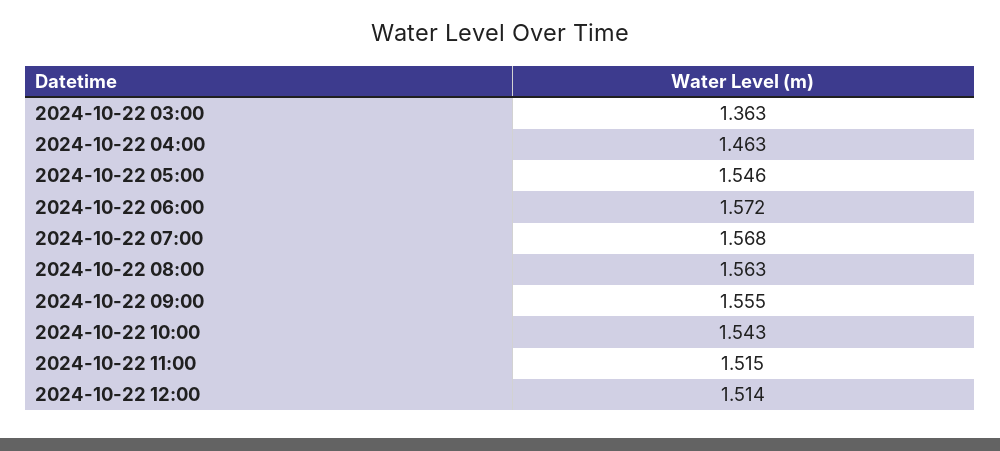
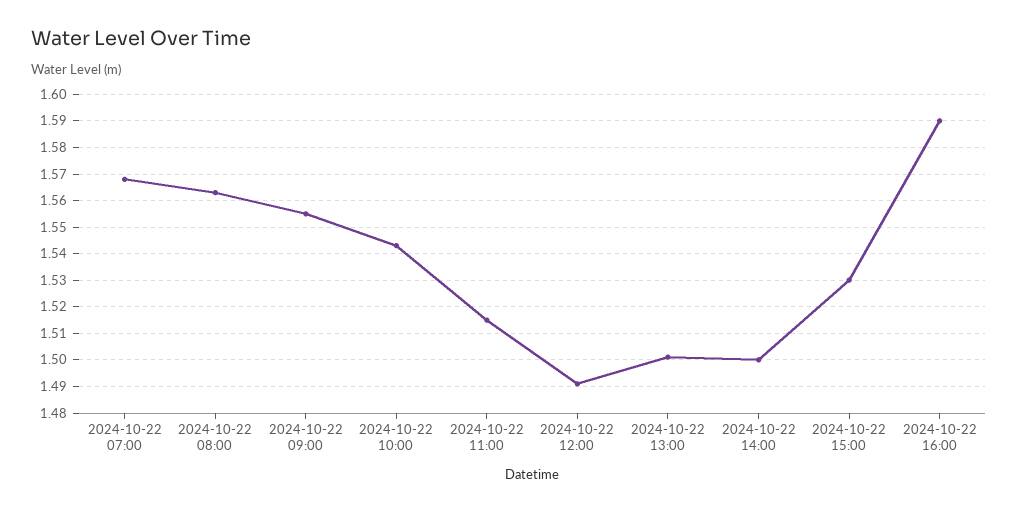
2024-10-22 03:00: 1.363 -> none
2024-10-22 04:00: 1.463 -> none
2024-10-22 05:00: 1.546 -> none
2024-10-22 06:00: 1.572 -> none
2024-10-22 12:00: 1.514 -> 1.49
2024-10-22 13:00: none -> 1.5
2024-10-22 14:00: none -> 1.5
2024-10-22 15:00: none -> 1.53
2024-10-22 16:00: none -> 1.59

